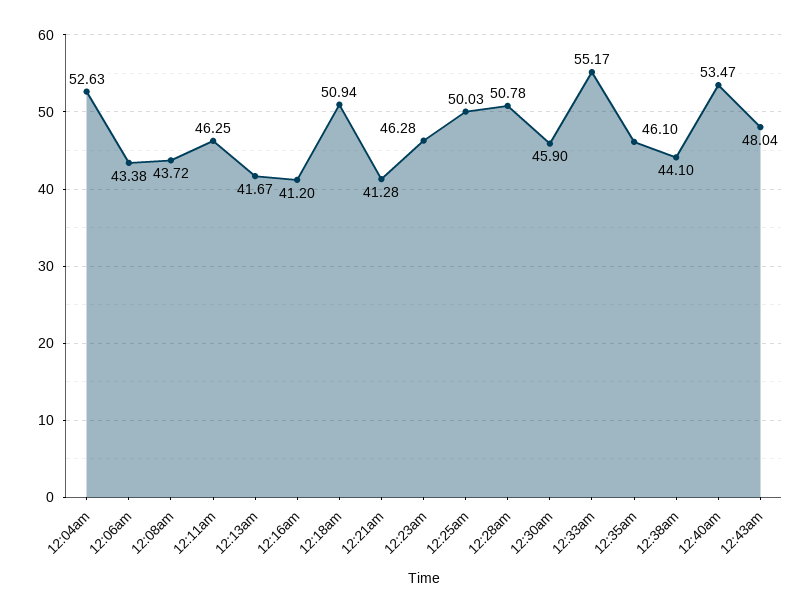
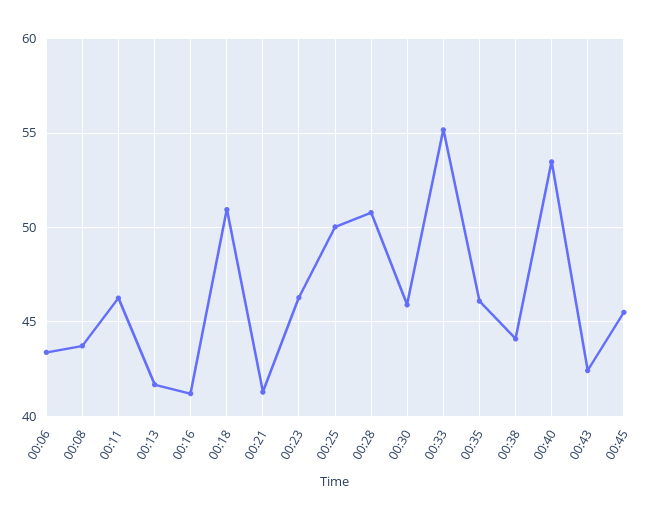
12:04am: 52.63 -> none
12:43am: 48.04 -> 42.5
00:45: none -> 45.5

